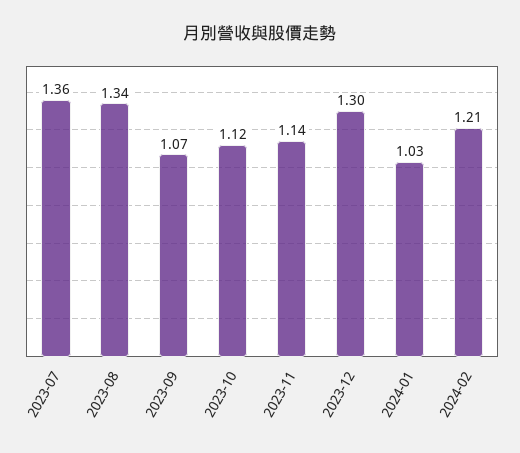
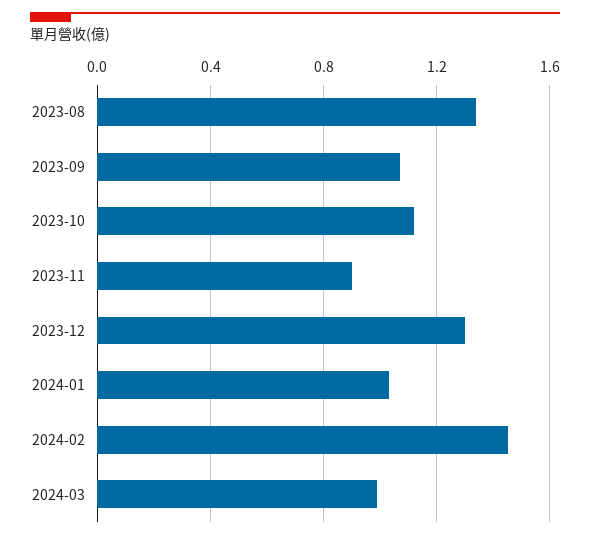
2023-07: 1.36 -> none
2023-11: 1.14 -> 0.9
2024-02: 1.21 -> 1.45
2024-03: none -> 1

